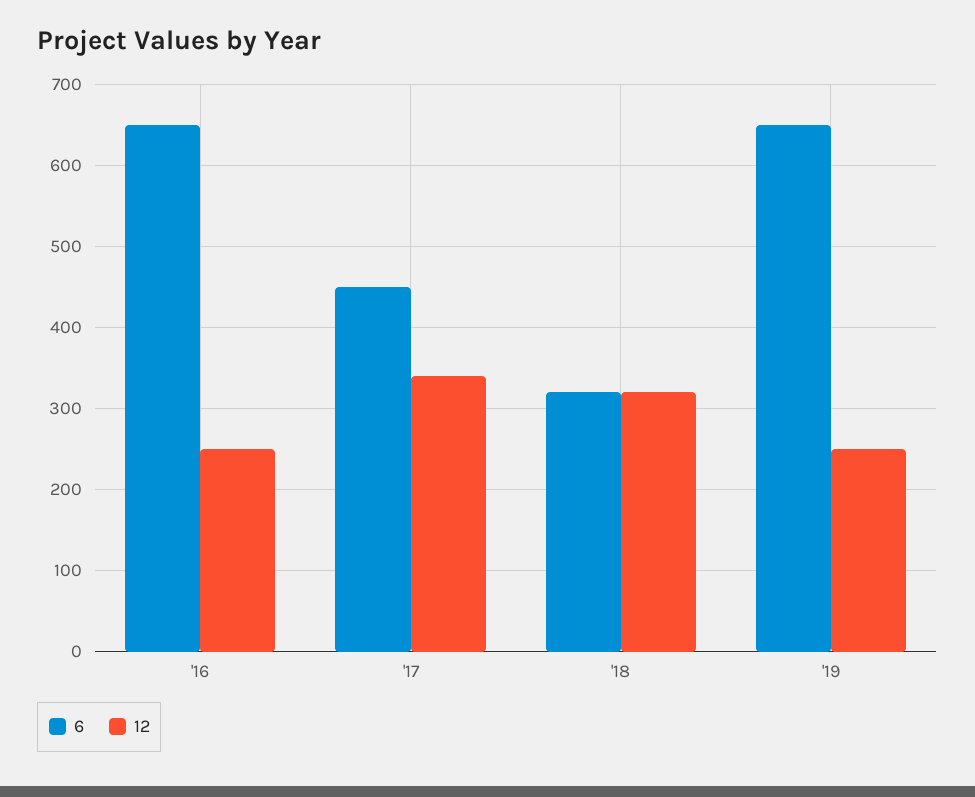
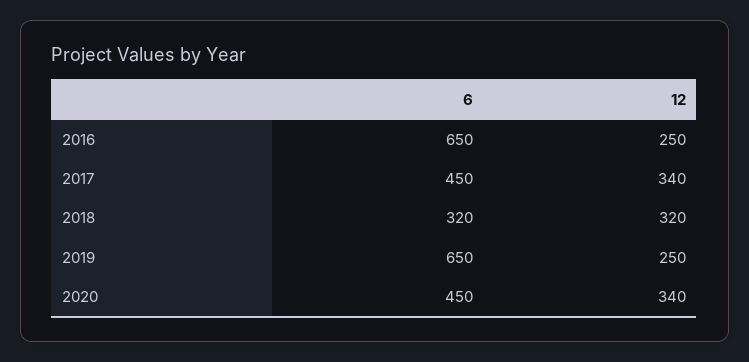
6, 2020: none -> 450
12, 2020: none -> 340

